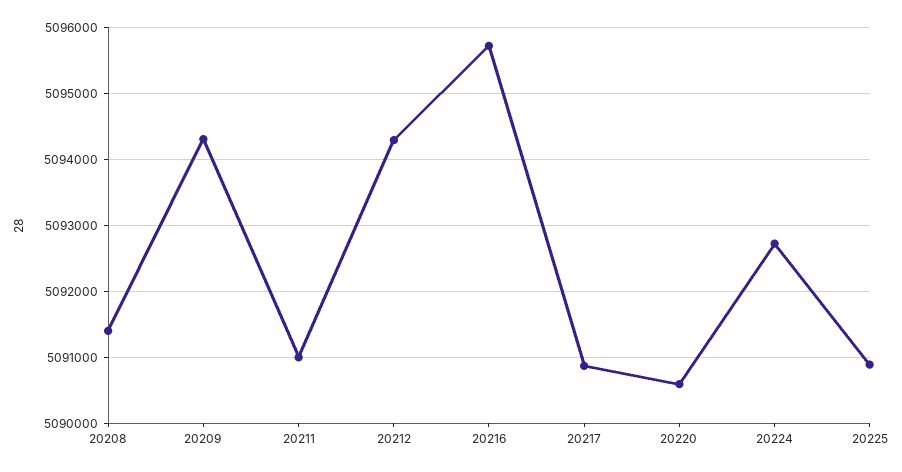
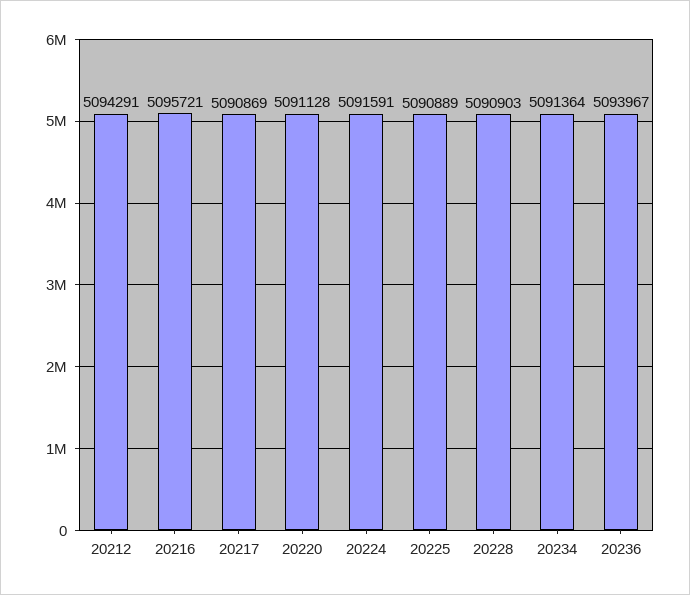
20208: 5091400 -> none
20209: 5094300 -> none
20211: 5091000 -> none
20220: 5090600 -> 5091128
20224: 5092700 -> 5091591
20228: none -> 5090903
20234: none -> 5091364
20236: none -> 5093967

